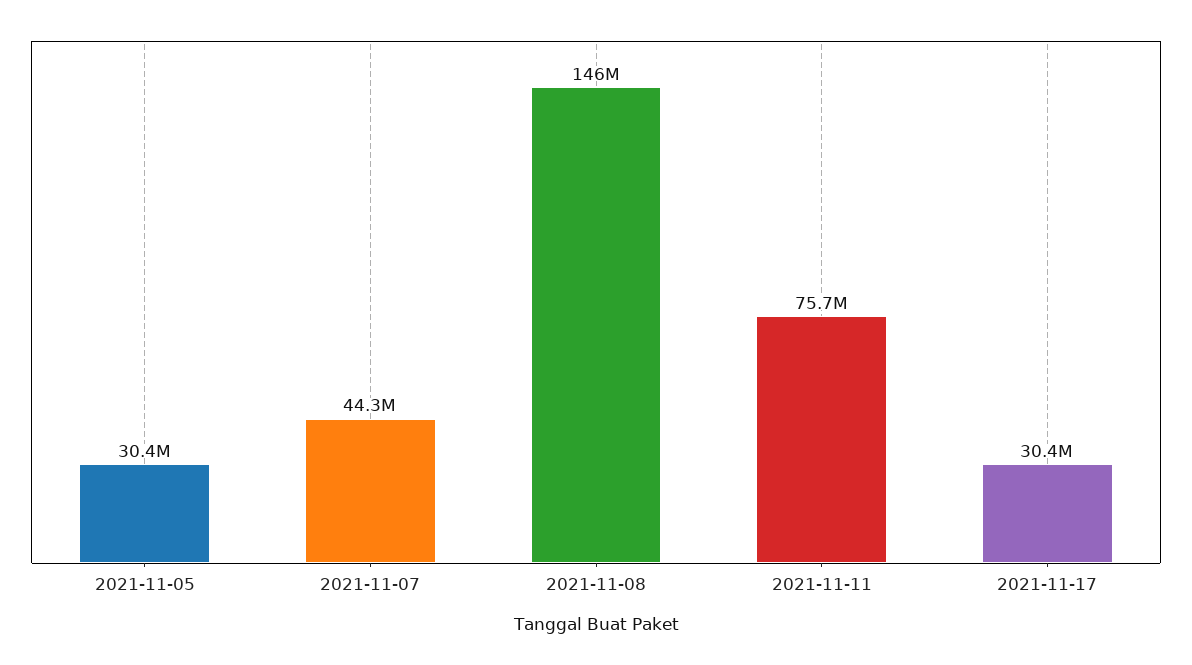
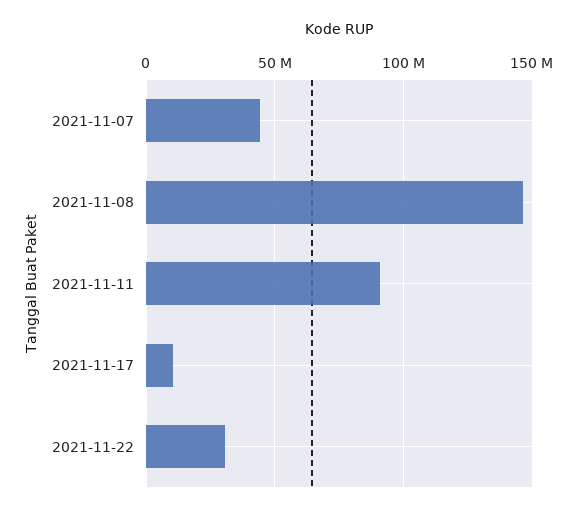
2021-11-05: 30400000 -> none
2021-11-11: 75700000 -> 90000000
2021-11-17: 30400000 -> 10000000
2021-11-22: none -> 30000000

